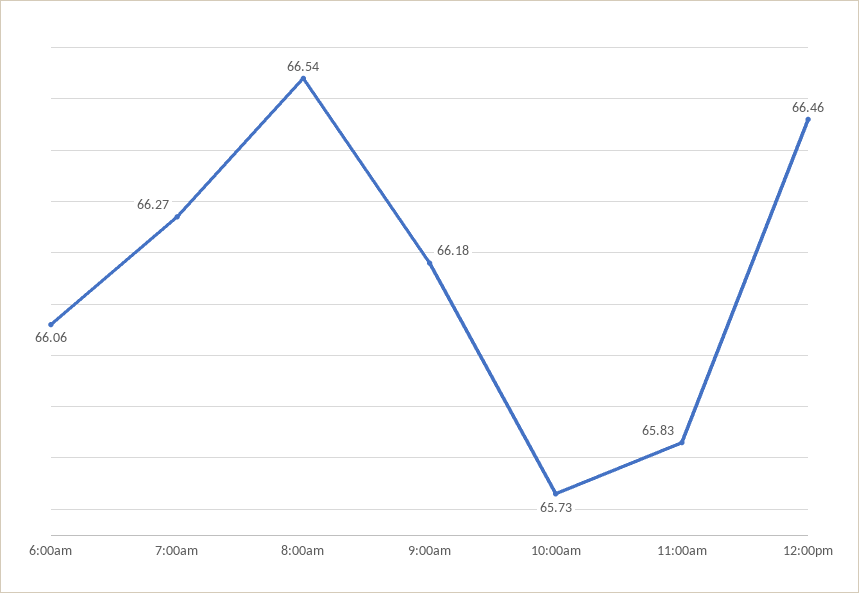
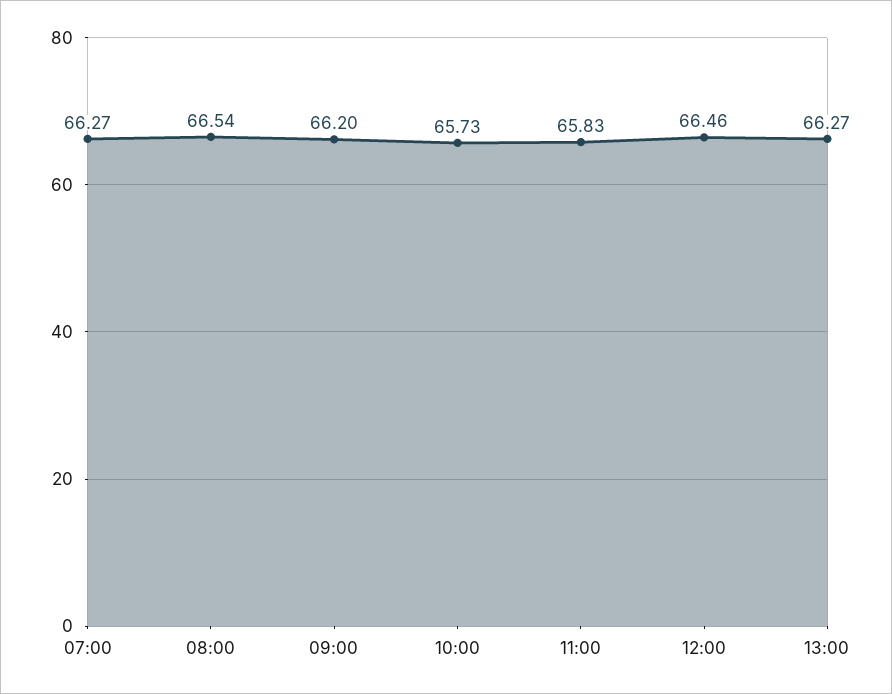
6:00am: 66.06 -> none
9:00am: 66.18 -> 66.2
13:00: none -> 66.27

